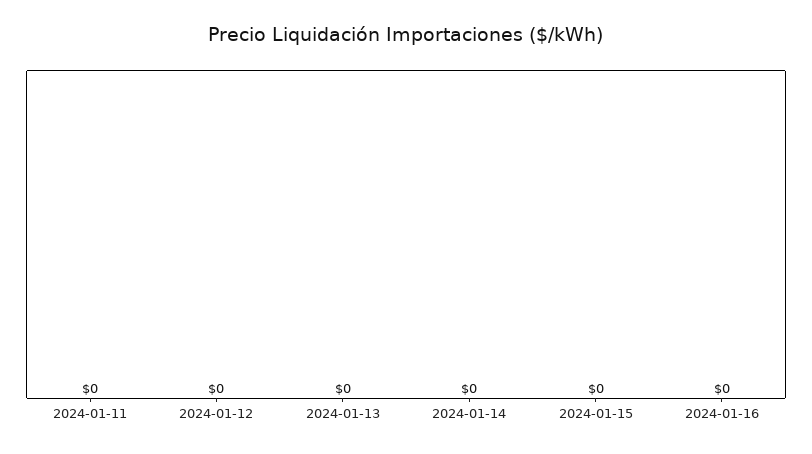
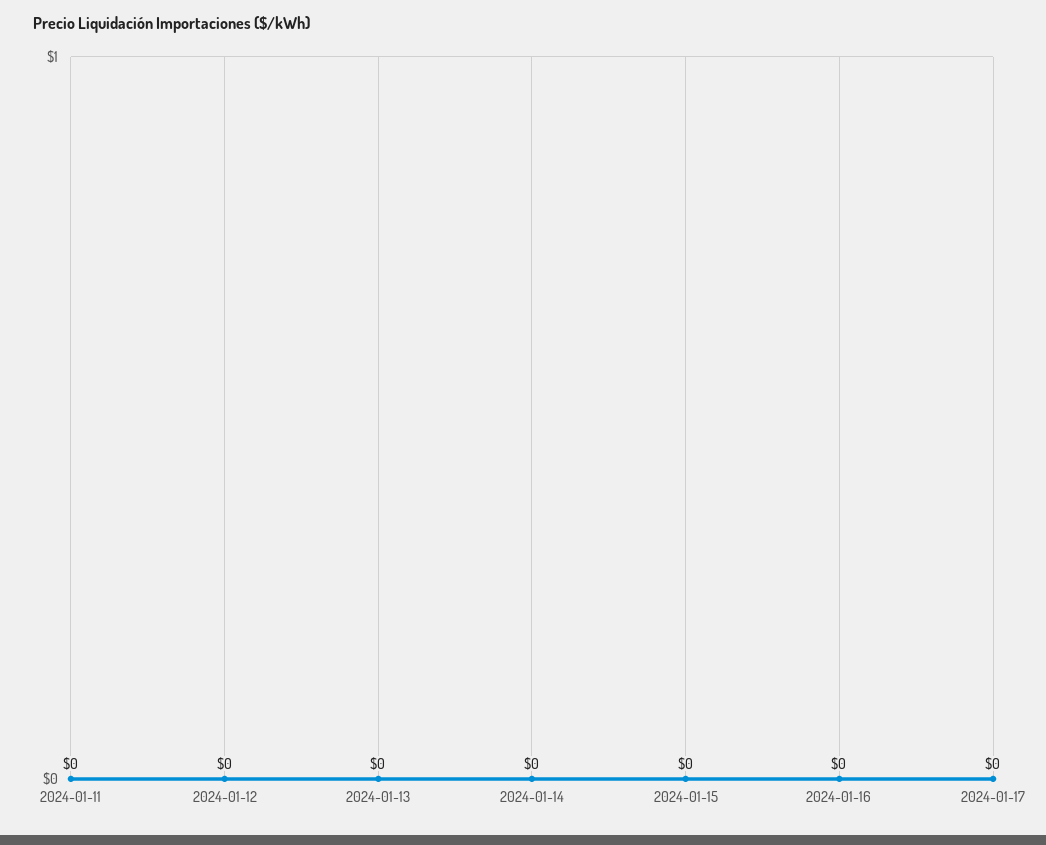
2024-01-17: none -> 0

